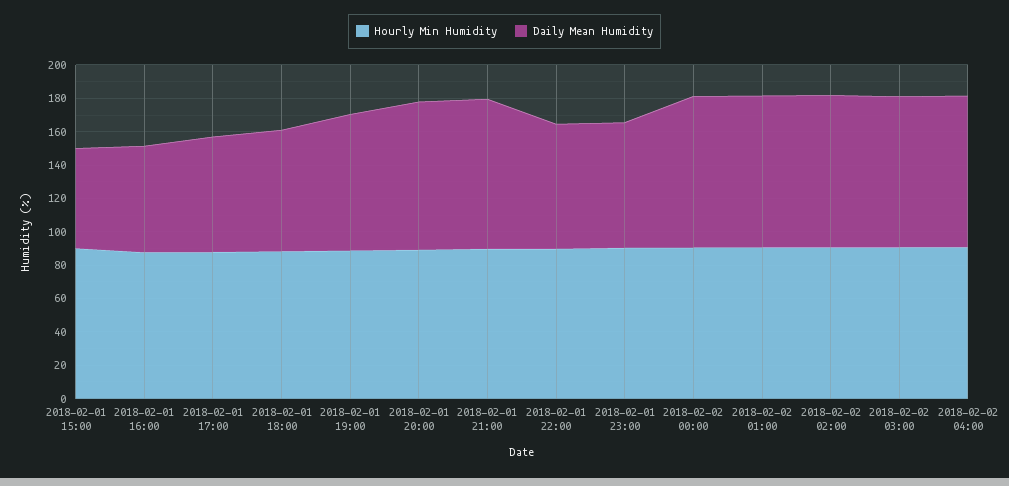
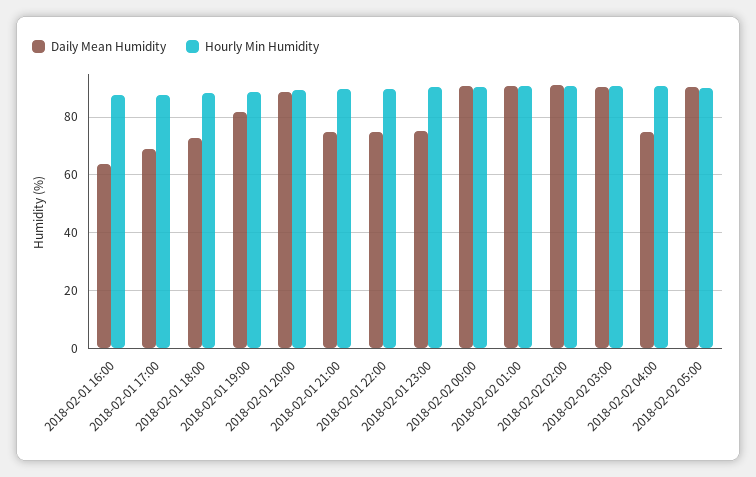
Hourly Min Humidity, 2018-02-01 15:00: 90 -> none
Daily Mean Humidity, 2018-02-01 15:00: 60 -> none
Daily Mean Humidity, 2018-02-01 21:00: 90 -> 75
Daily Mean Humidity, 2018-02-02 04:00: 90 -> 75
Daily Mean Humidity, 2018-02-02 05:00: none -> 90
Hourly Min Humidity, 2018-02-02 05:00: none -> 90

